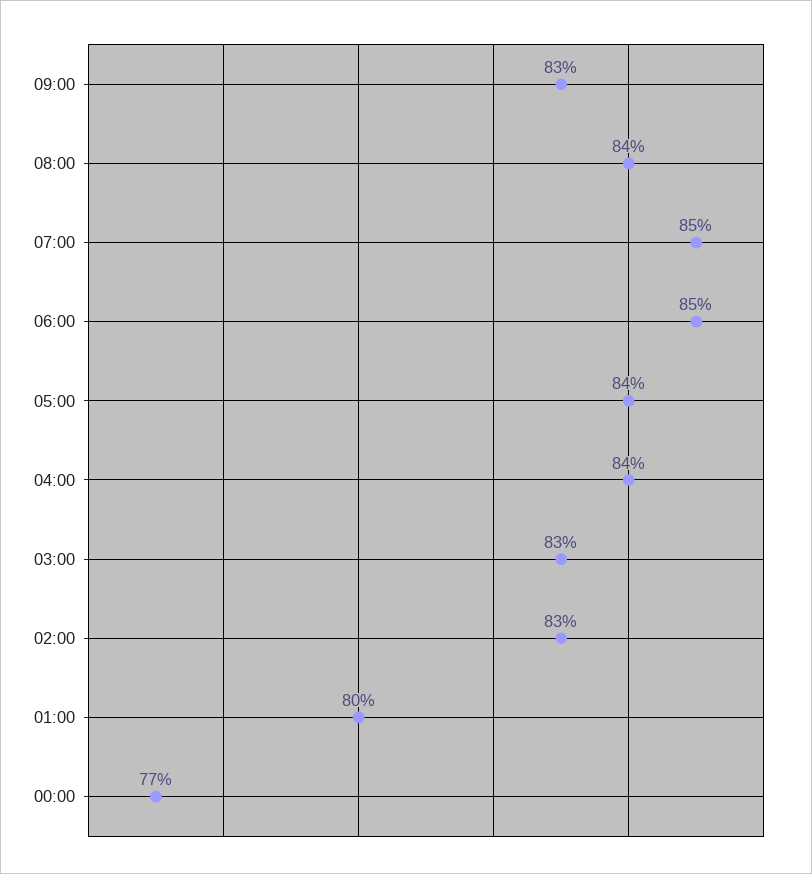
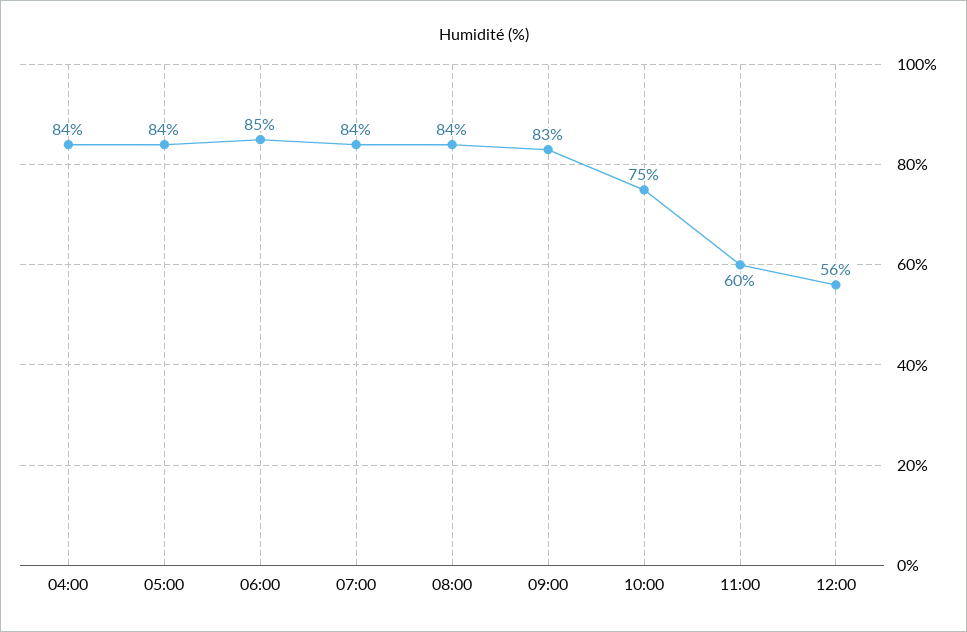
07:00: 85 -> 84
03:00: 83 -> none
02:00: 83 -> none
01:00: 80 -> none
00:00: 77 -> none
10:00: none -> 75
11:00: none -> 60
12:00: none -> 56

